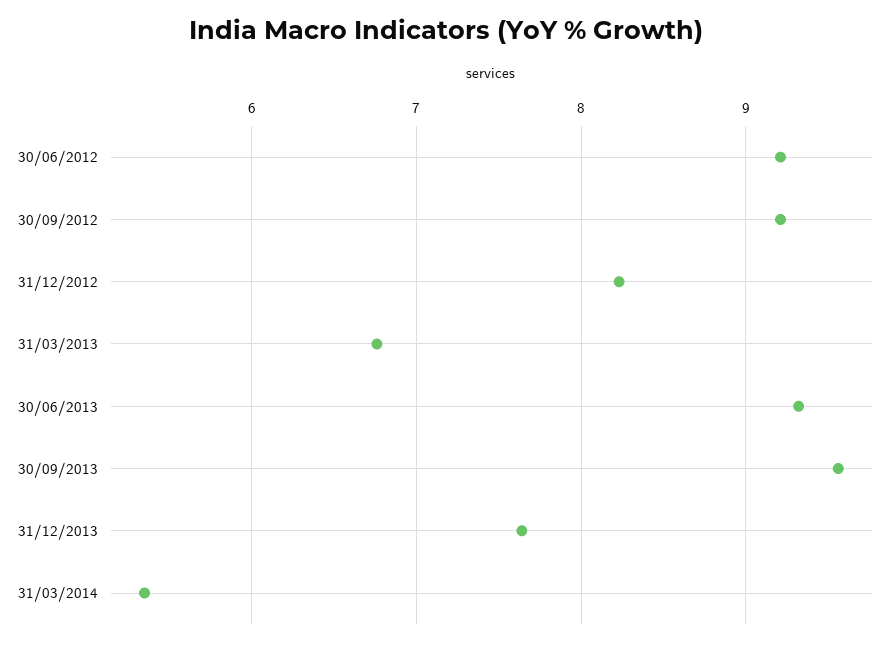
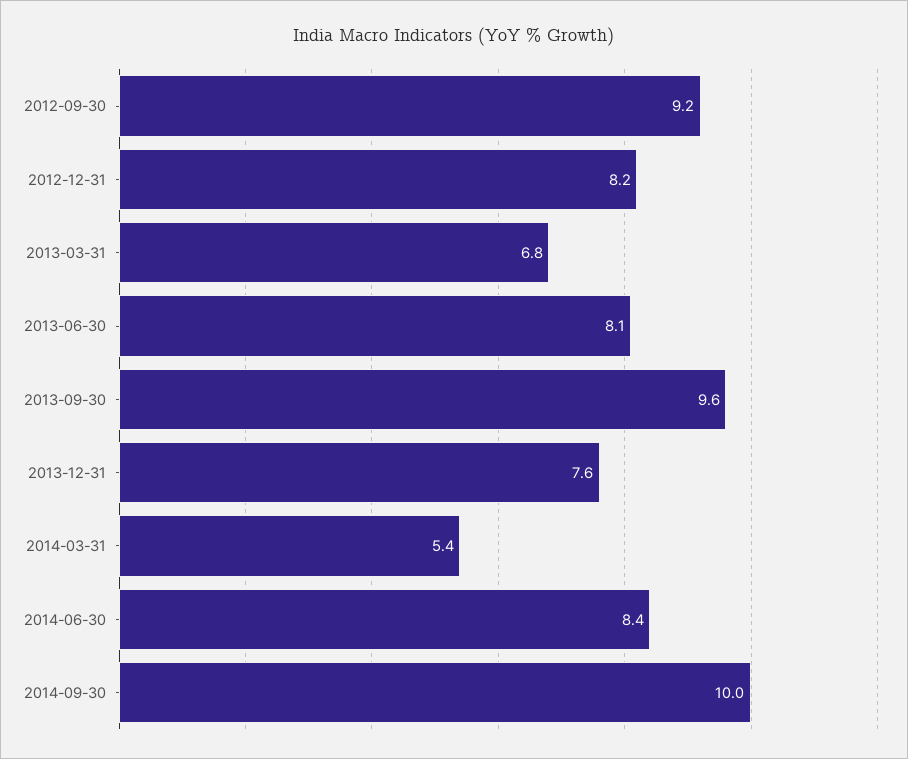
30/06/2012: 9.2 -> none
30/06/2013: 9.3 -> 8.1
2014-06-30: none -> 8.4
2014-09-30: none -> 10

